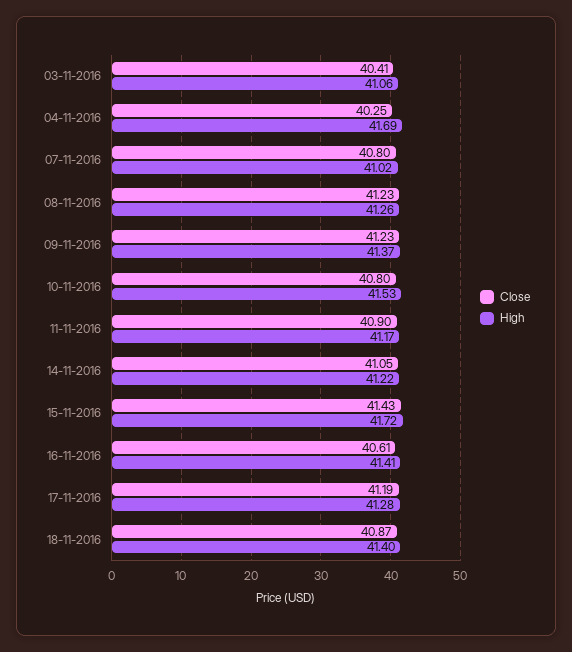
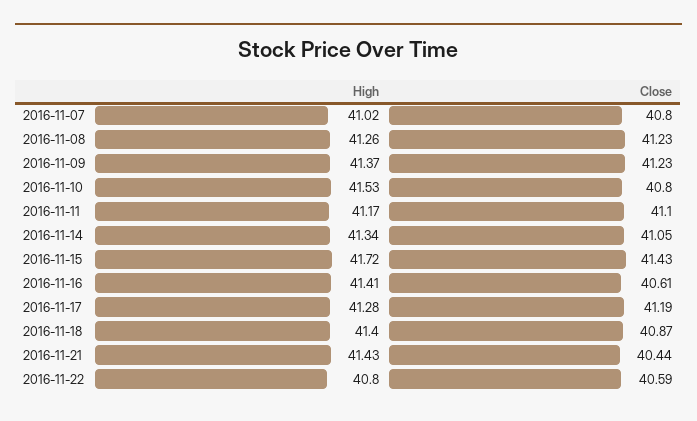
Close, 03-11-2016: 40.41 -> none
High, 03-11-2016: 41.06 -> none
Close, 04-11-2016: 40.25 -> none
High, 04-11-2016: 41.69 -> none
Close, 11-11-2016: 40.9 -> 41.1
High, 14-11-2016: 41.22 -> 41.34
High, 2016-11-21: none -> 41.43
Close, 2016-11-21: none -> 40.44
High, 2016-11-22: none -> 40.8
Close, 2016-11-22: none -> 40.59

